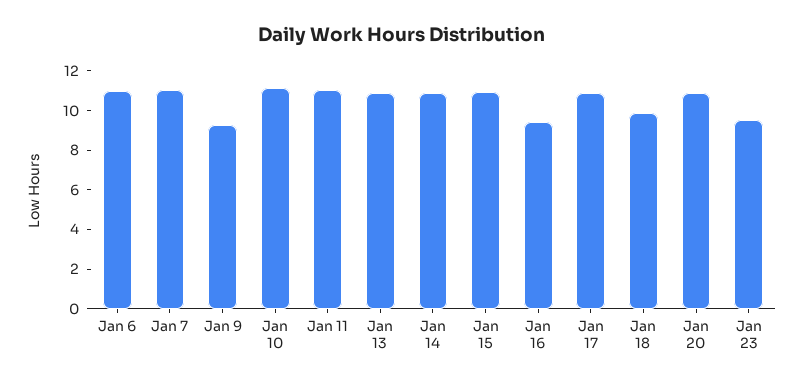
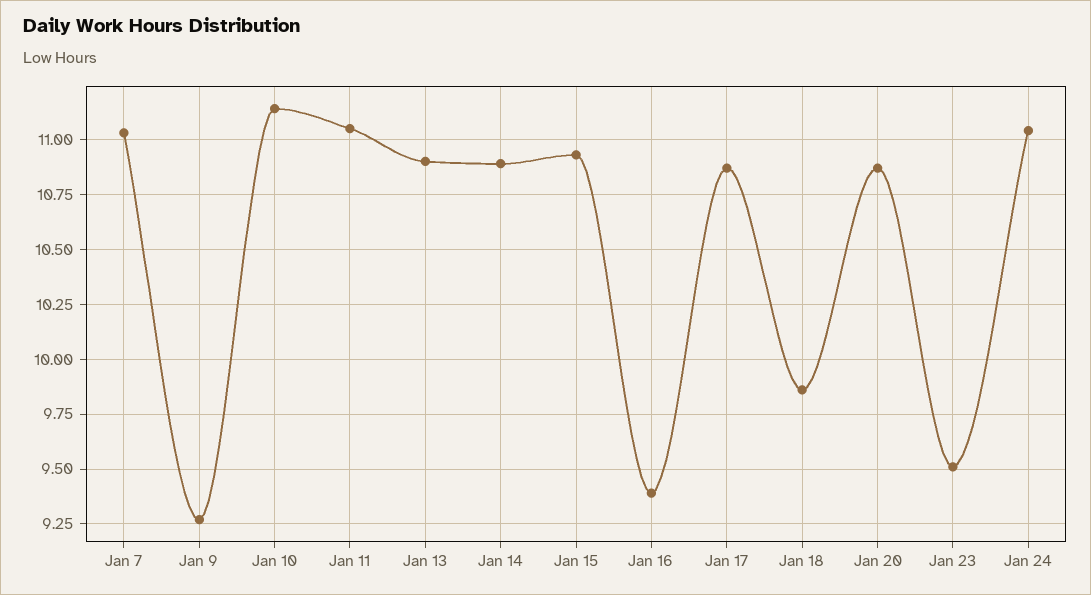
Jan 6: 11 -> none
Jan 24: none -> 11.05

